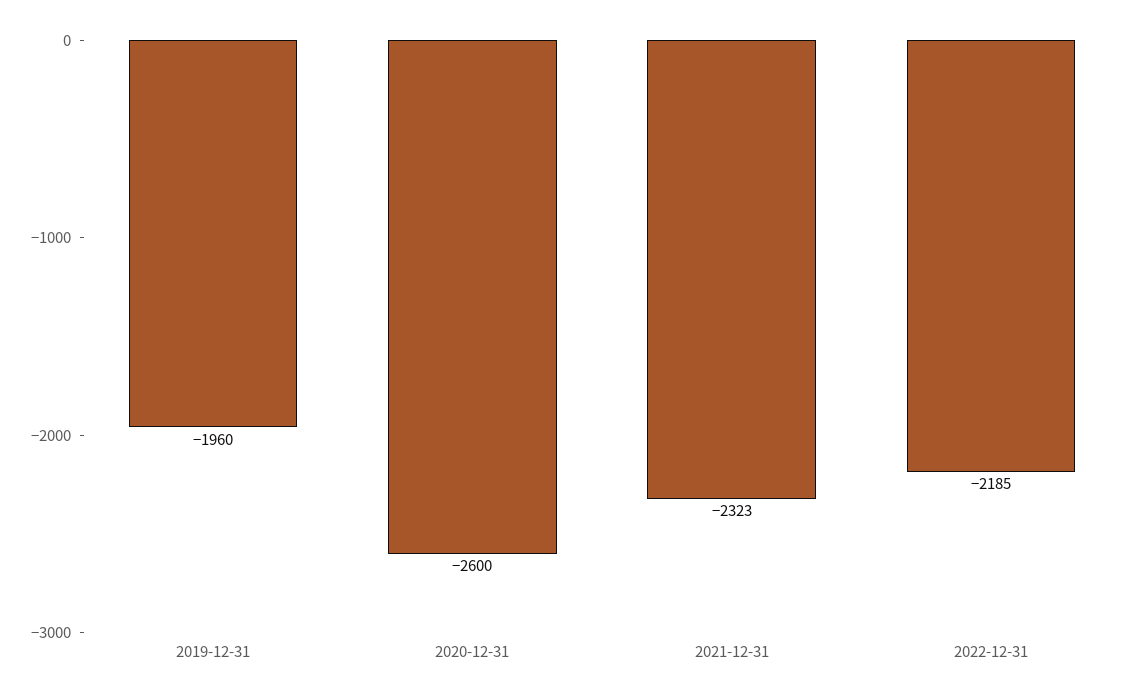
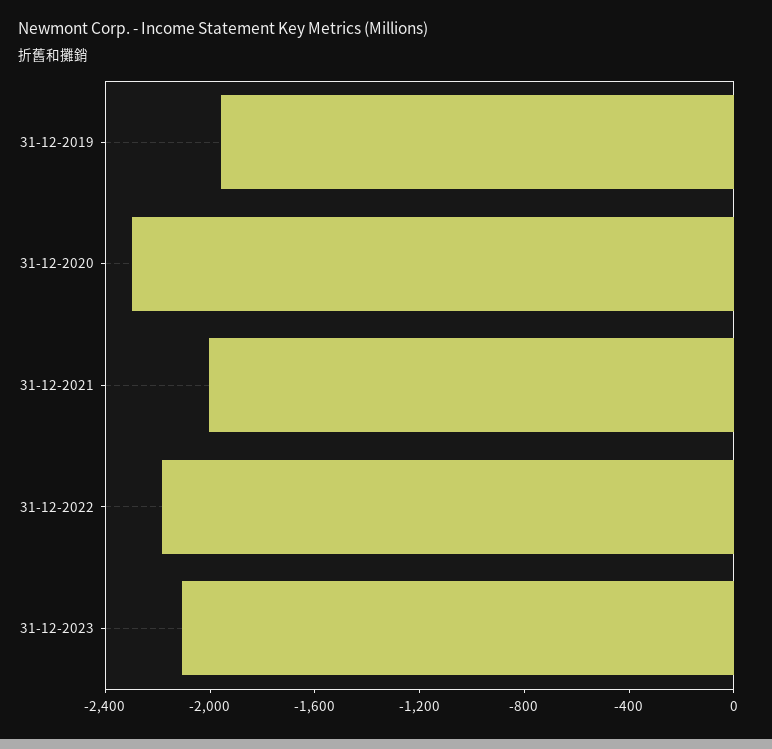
2020-12-31: -2600 -> -2300
2021-12-31: -2323 -> -2000
31-12-2023: none -> -2100

